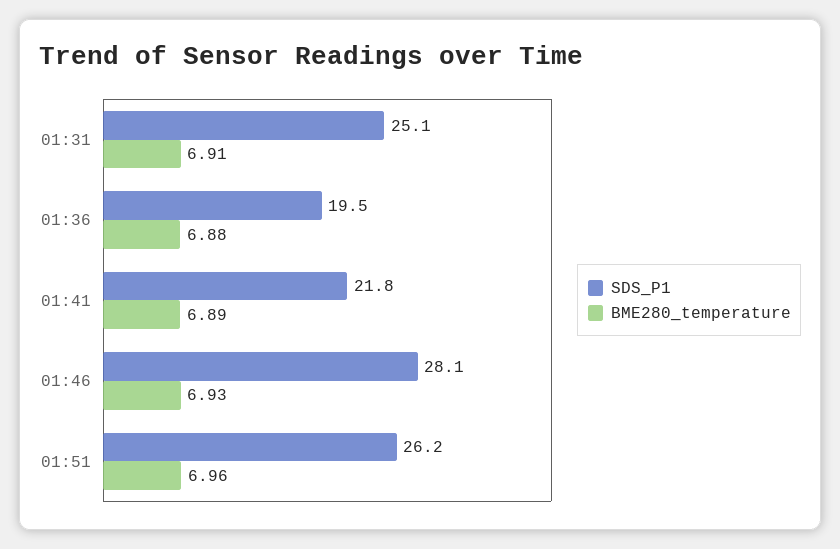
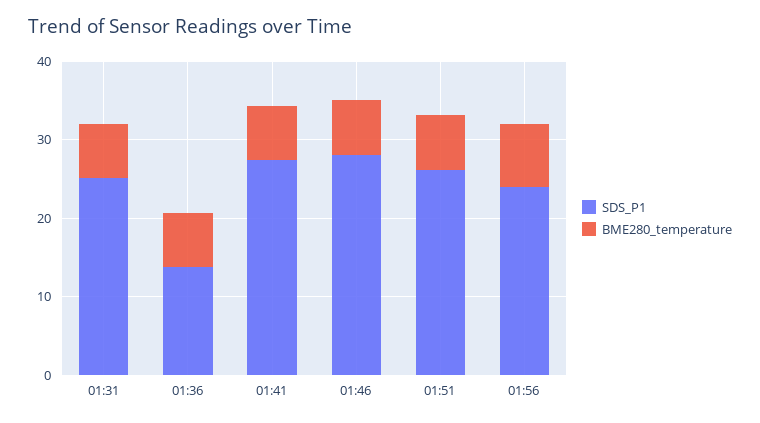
SDS_P1, 01:36: 19.5 -> 14
SDS_P1, 01:41: 21.8 -> 28
SDS_P1, 01:56: none -> 24
BME280_temperature, 01:56: none -> 8

